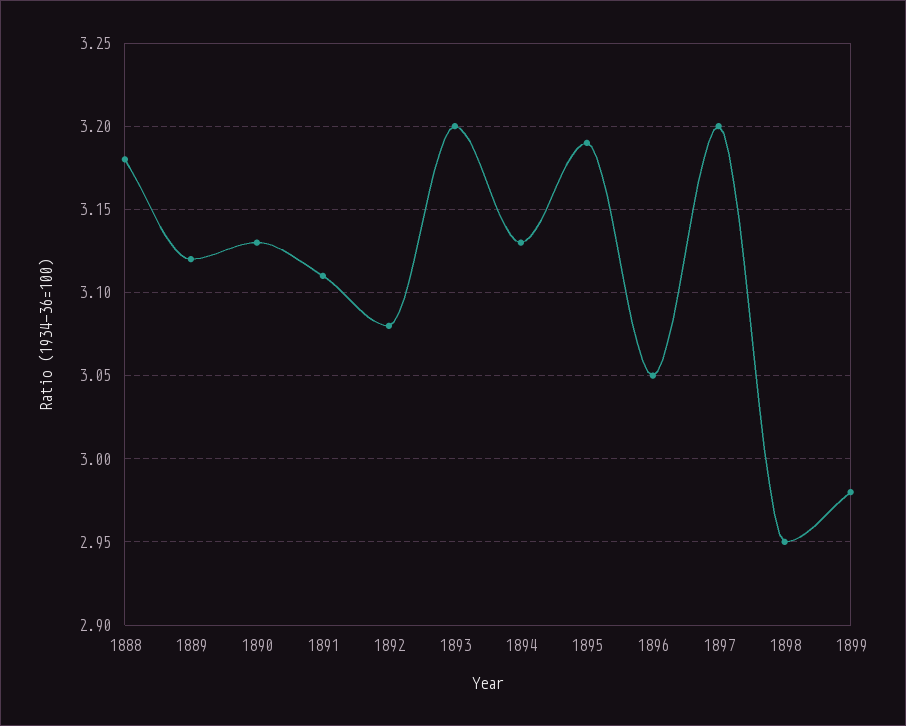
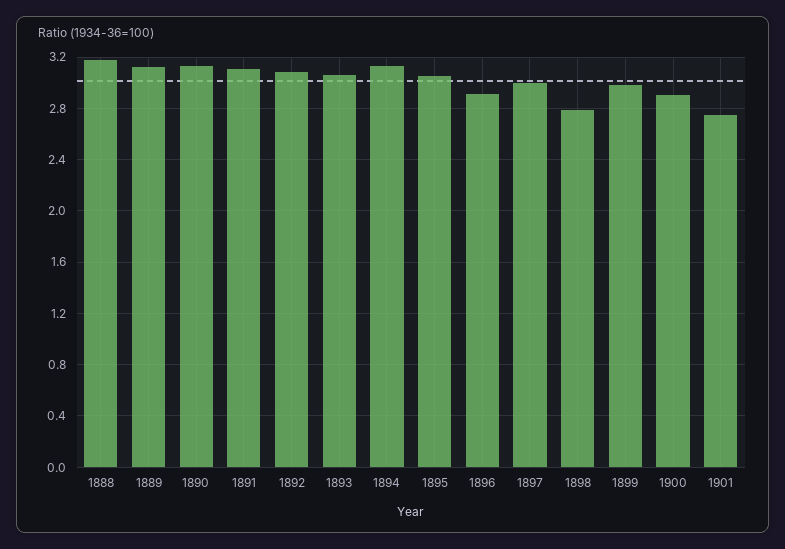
1893: 3.2 -> 3.05
1895: 3.19 -> 3.05
1896: 3.05 -> 2.9
1897: 3.2 -> 3
1898: 2.95 -> 2.8
1900: none -> 2.9
1901: none -> 2.75

